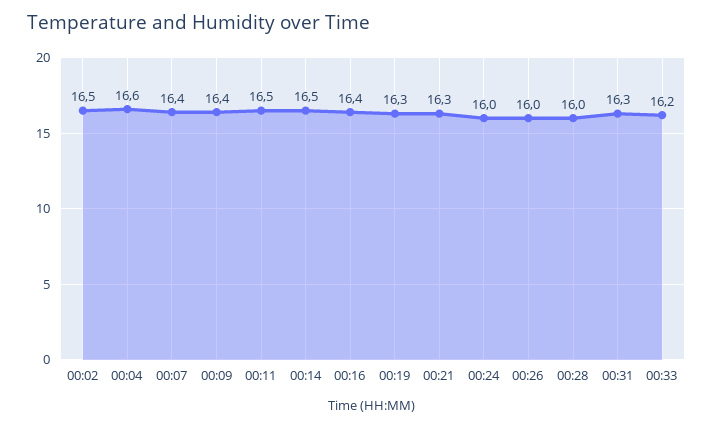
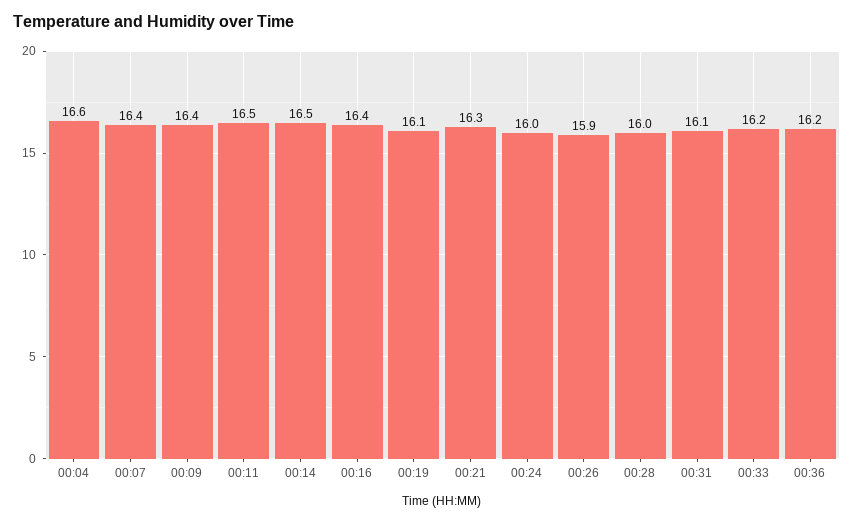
00:02: 16.5 -> none
00:19: 16.3 -> 16.1
00:26: 16 -> 15.9
00:31: 16.3 -> 16.1
00:36: none -> 16.2

